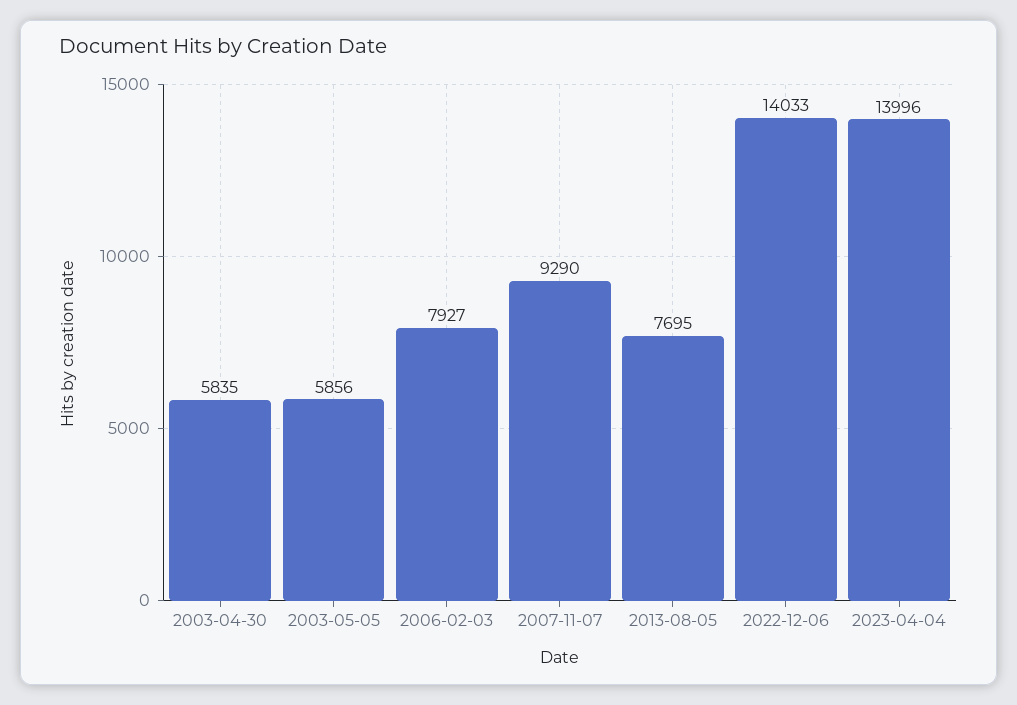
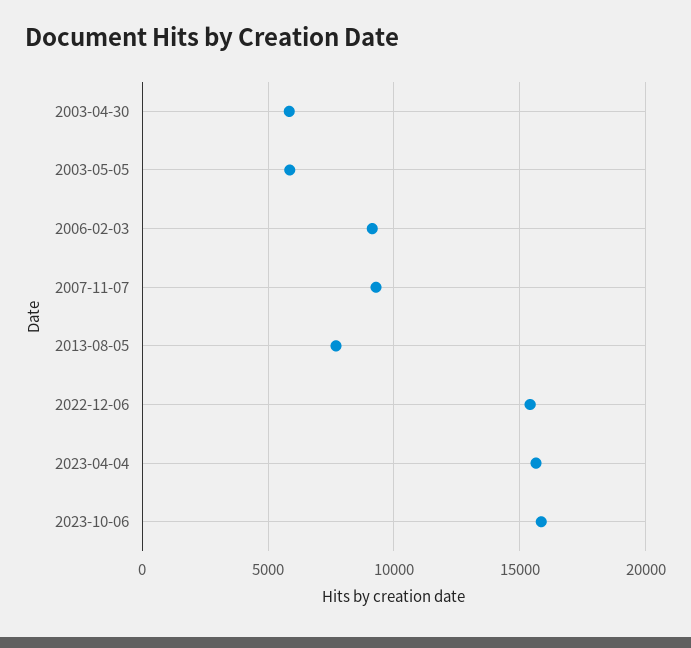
2006-02-03: 7927 -> 9000
2022-12-06: 14033 -> 15500
2023-04-04: 13996 -> 15500
2023-10-06: none -> 16000

